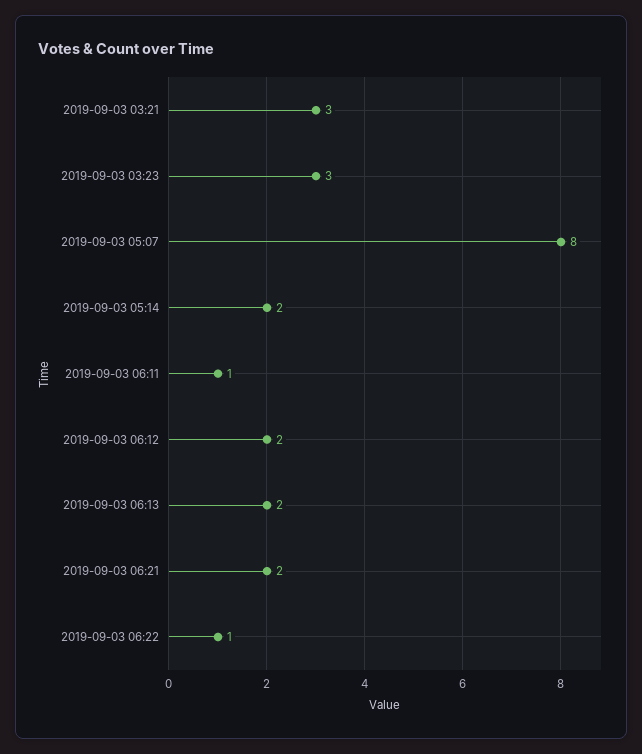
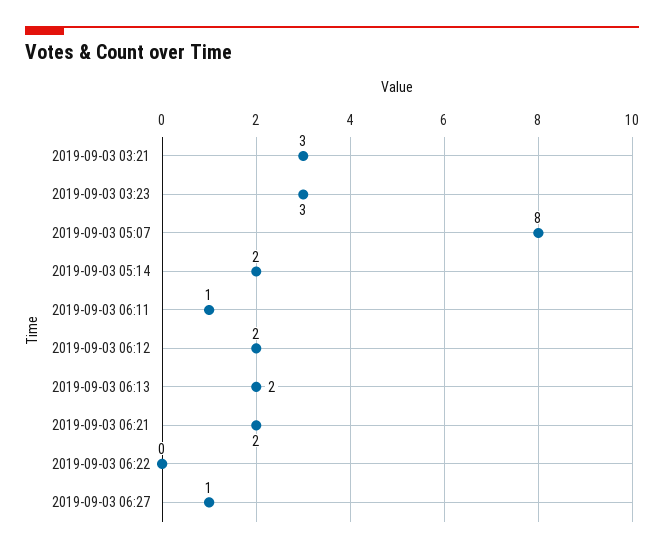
2019-09-03 06:22: 1 -> 0
2019-09-03 06:27: none -> 1

